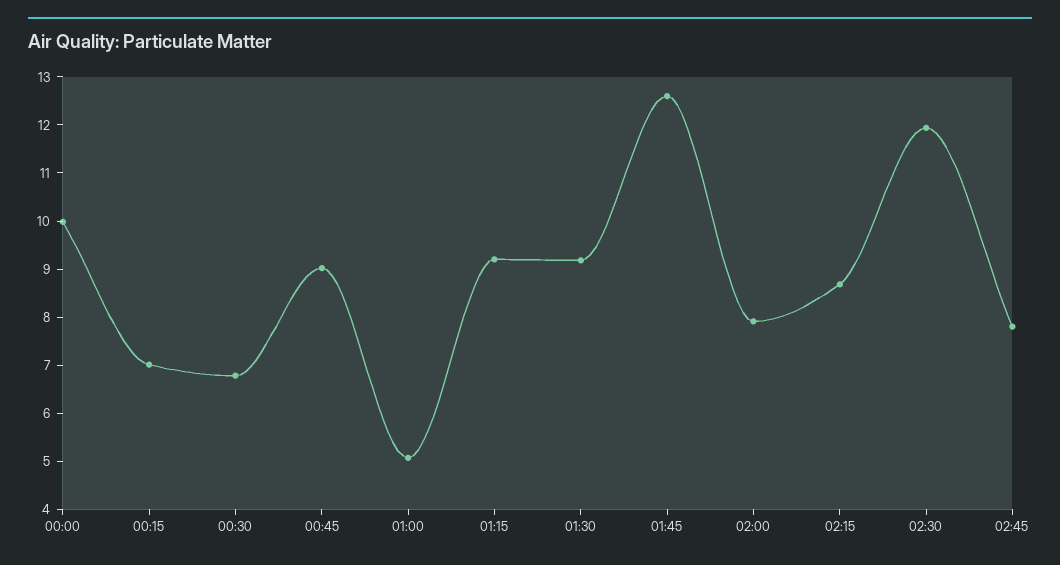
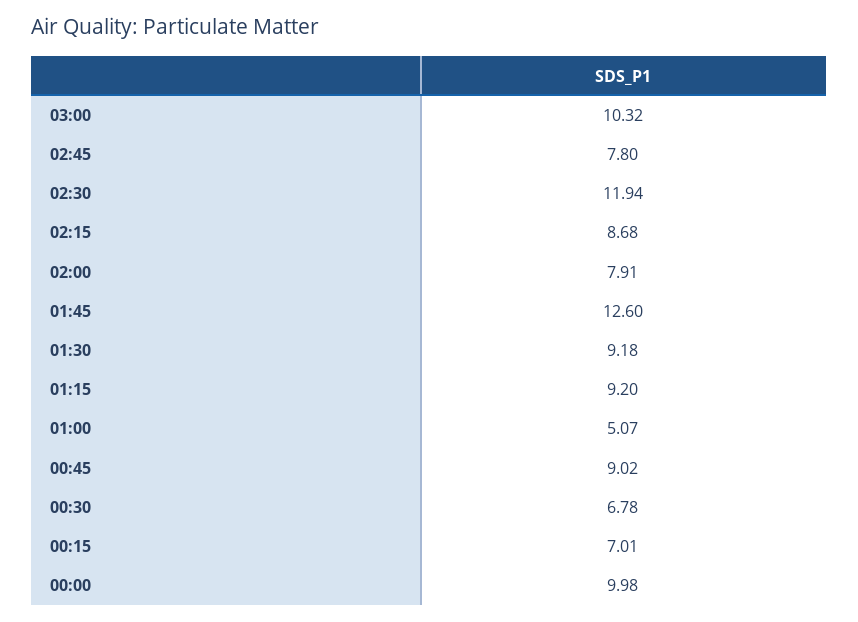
03:00: none -> 10.32

